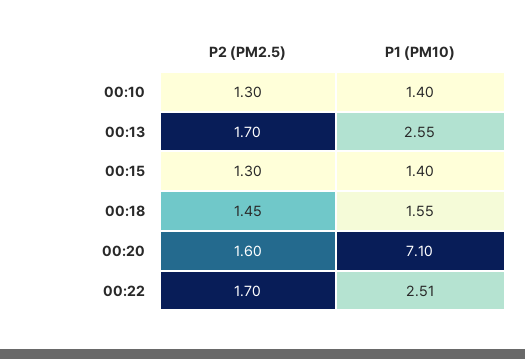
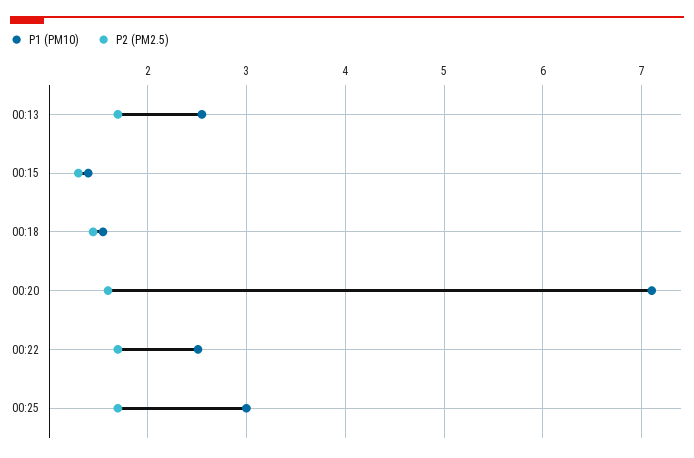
P2 (PM2.5), 00:10: 1.3 -> none
P1 (PM10), 00:10: 1.4 -> none
P1 (PM10), 00:25: none -> 3
P2 (PM2.5), 00:25: none -> 1.7

